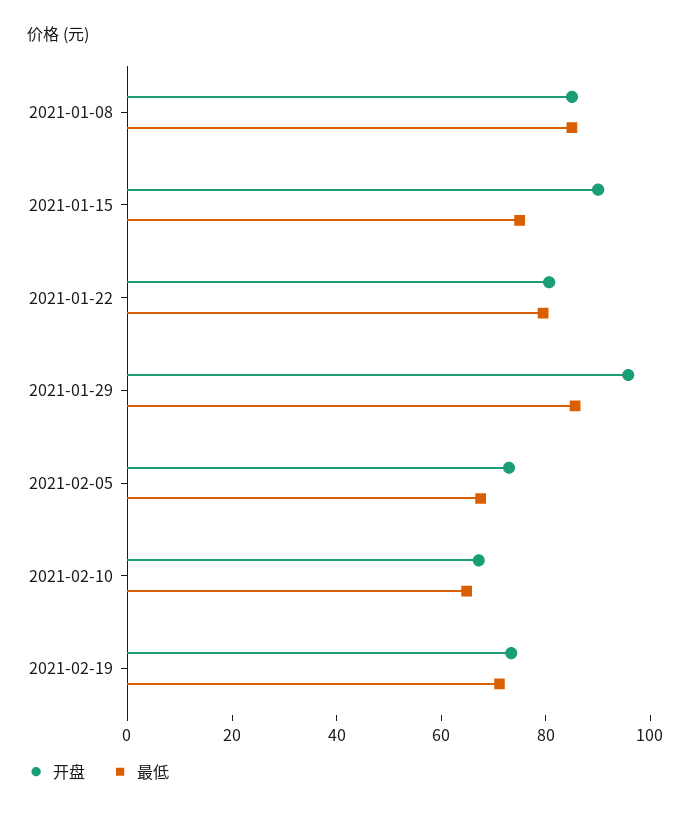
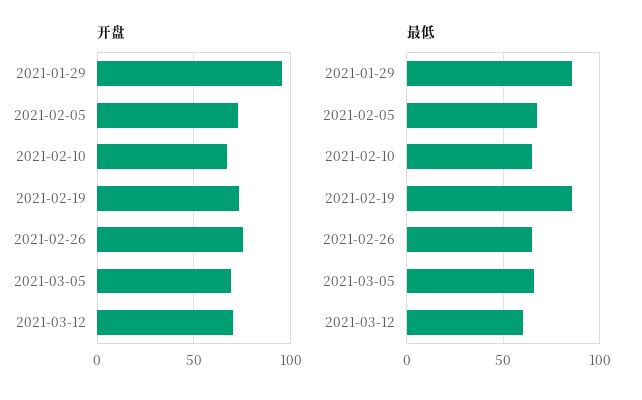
开盘, 2021-01-08: 85 -> none
最低, 2021-01-08: 85 -> none
开盘, 2021-01-15: 90 -> none
最低, 2021-01-15: 75 -> none
开盘, 2021-01-22: 80 -> none
最低, 2021-01-22: 80 -> none
最低, 2021-02-19: 70 -> 85
开盘, 2021-02-26: none -> 75
开盘, 2021-03-05: none -> 70
开盘, 2021-03-12: none -> 70
最低, 2021-02-26: none -> 65
最低, 2021-03-05: none -> 65
最低, 2021-03-12: none -> 60

